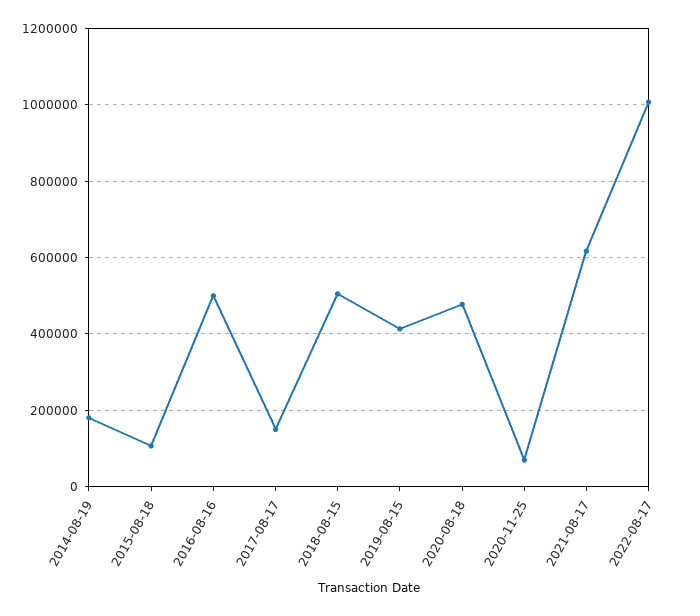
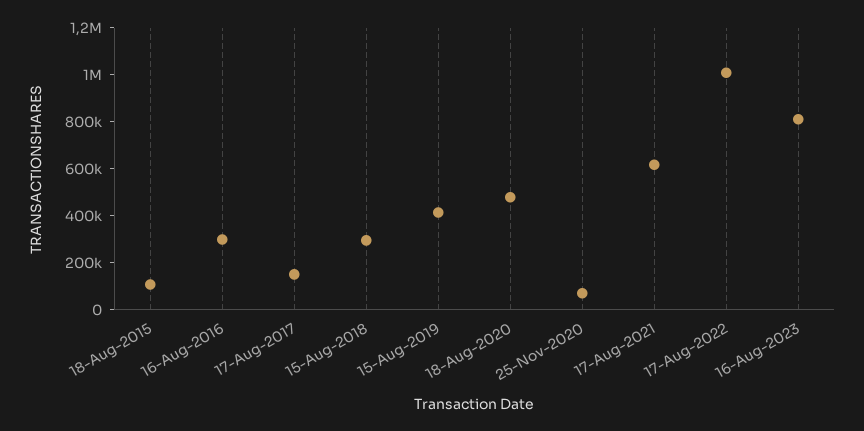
2014-08-19: 180000 -> none
2016-08-16: 500000 -> 300000
2018-08-15: 500000 -> 300000
16-Aug-2023: none -> 800000

